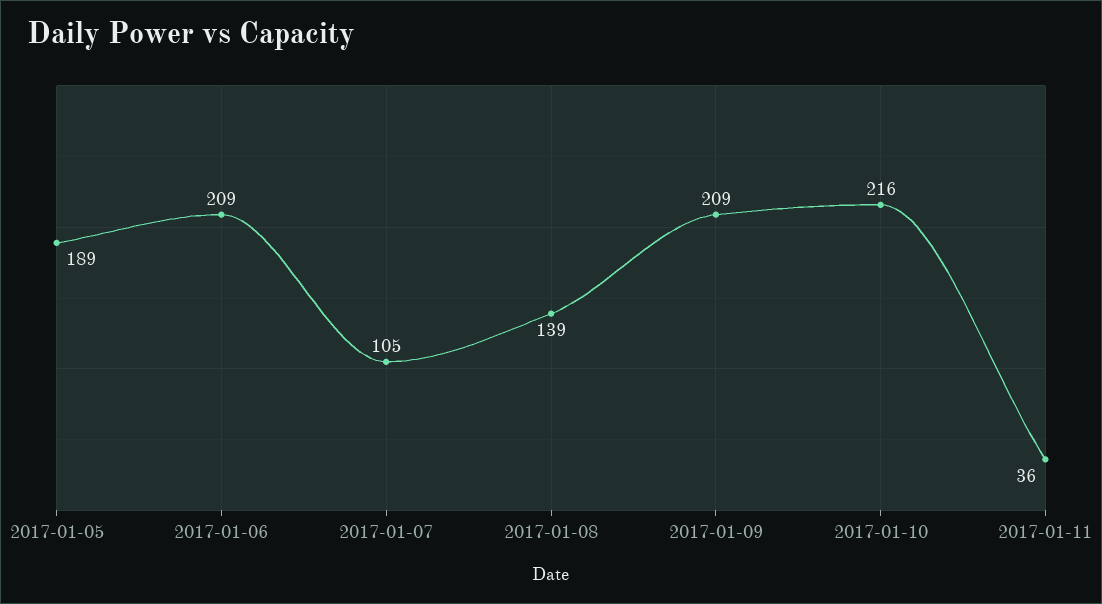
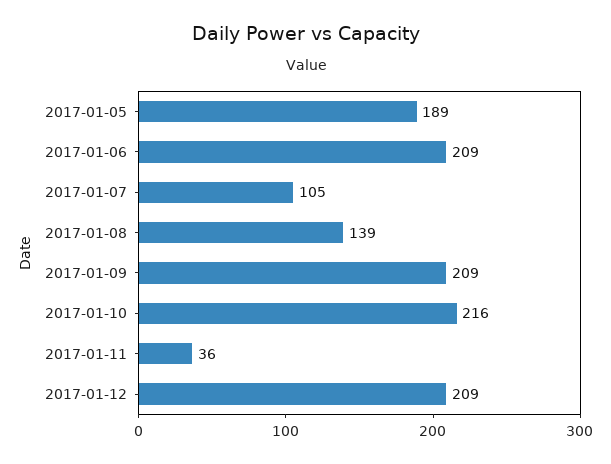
2017-01-12: none -> 209

